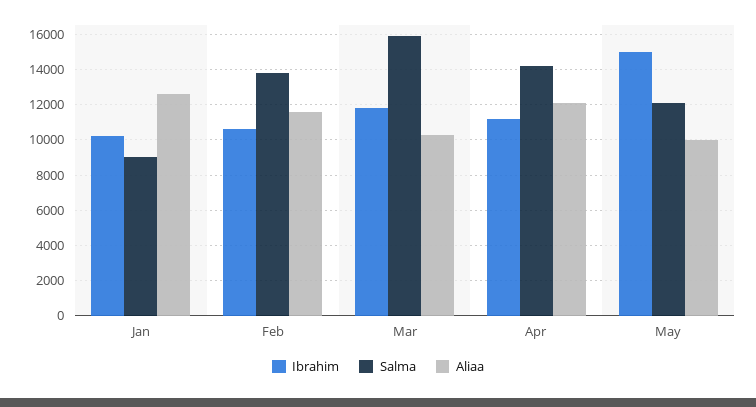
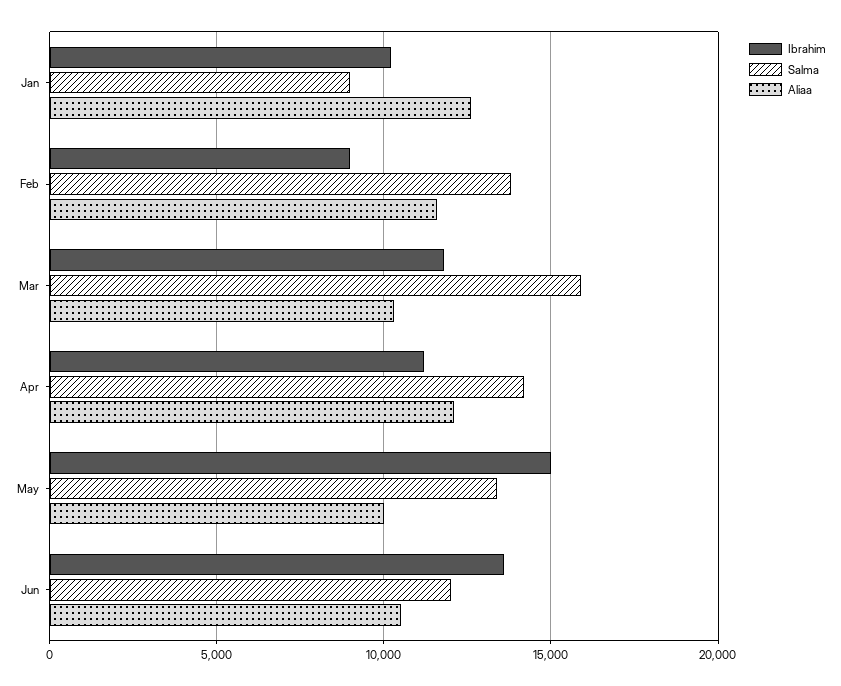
Ibrahim, Feb: 10500 -> 9000
Salma, May: 12000 -> 13500
Ibrahim, Jun: none -> 13500
Salma, Jun: none -> 12000
Aliaa, Jun: none -> 10500

